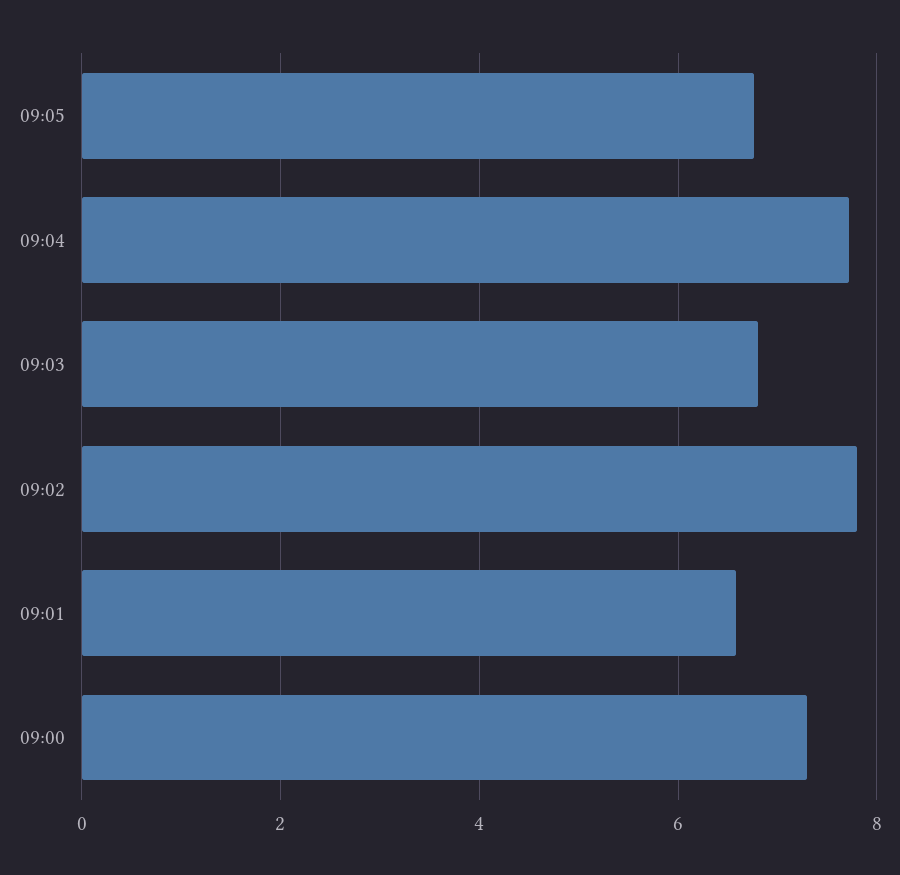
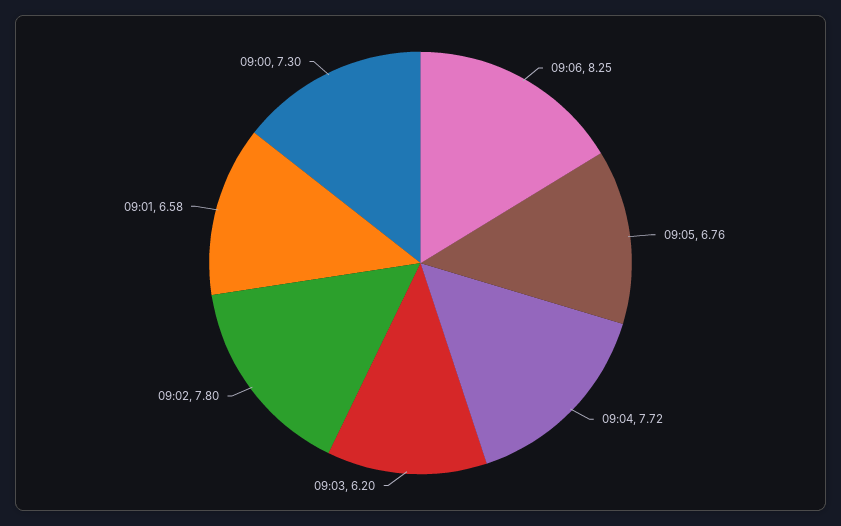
09:03: 6.8 -> 6.2
09:06: none -> 8.25

